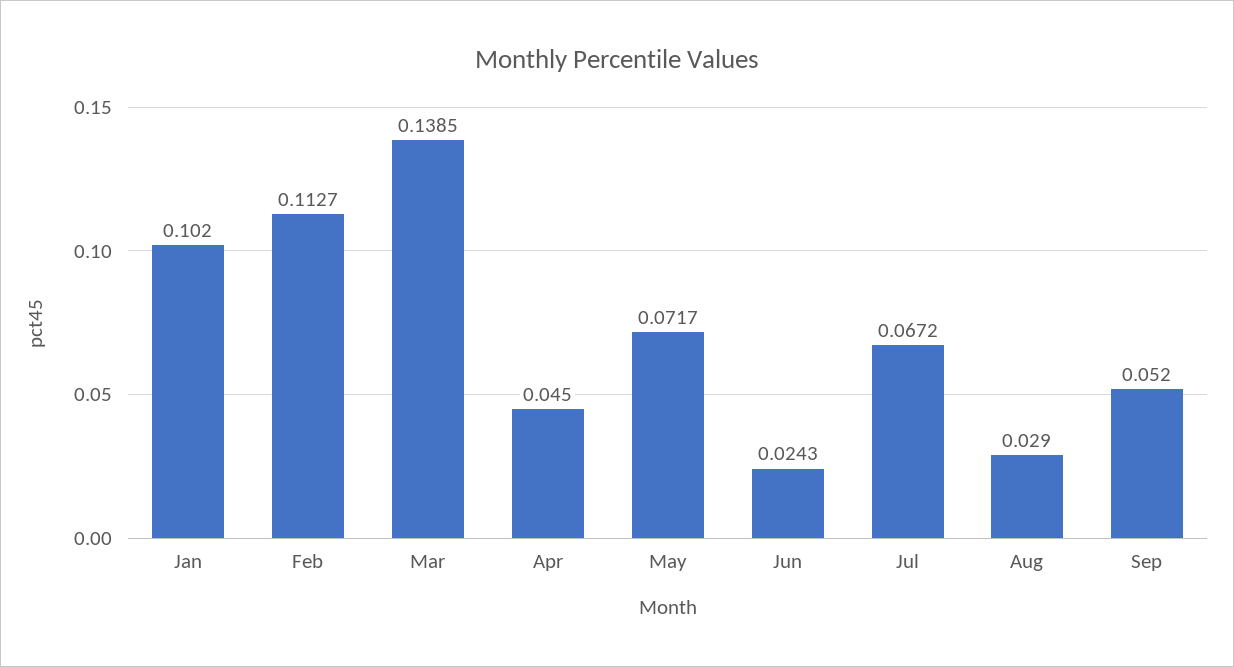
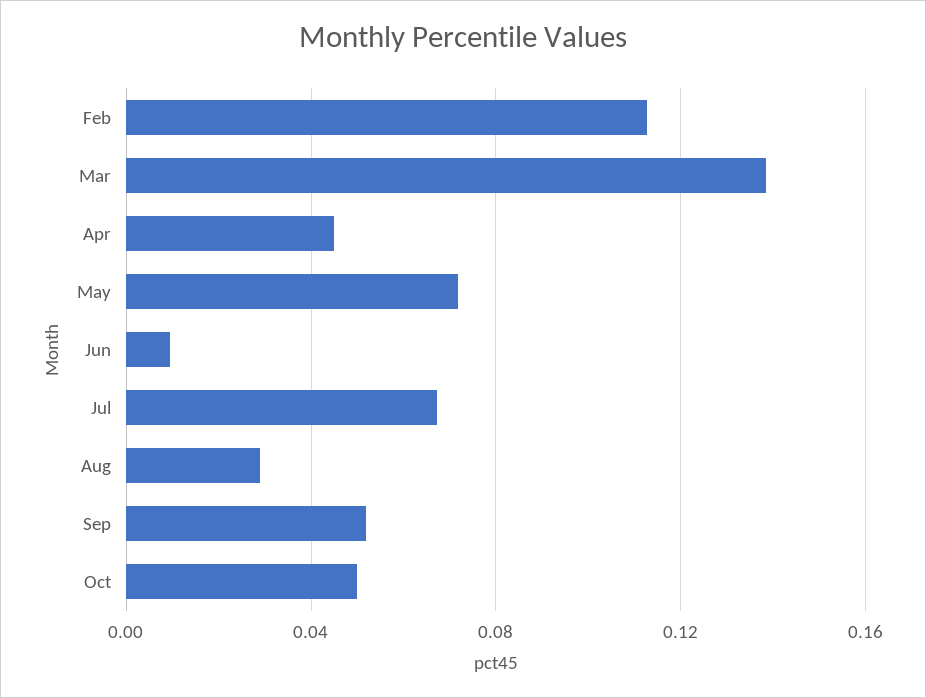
Jan: 0.102 -> none
Jun: 0.0243 -> 0.01
Oct: none -> 0.05

